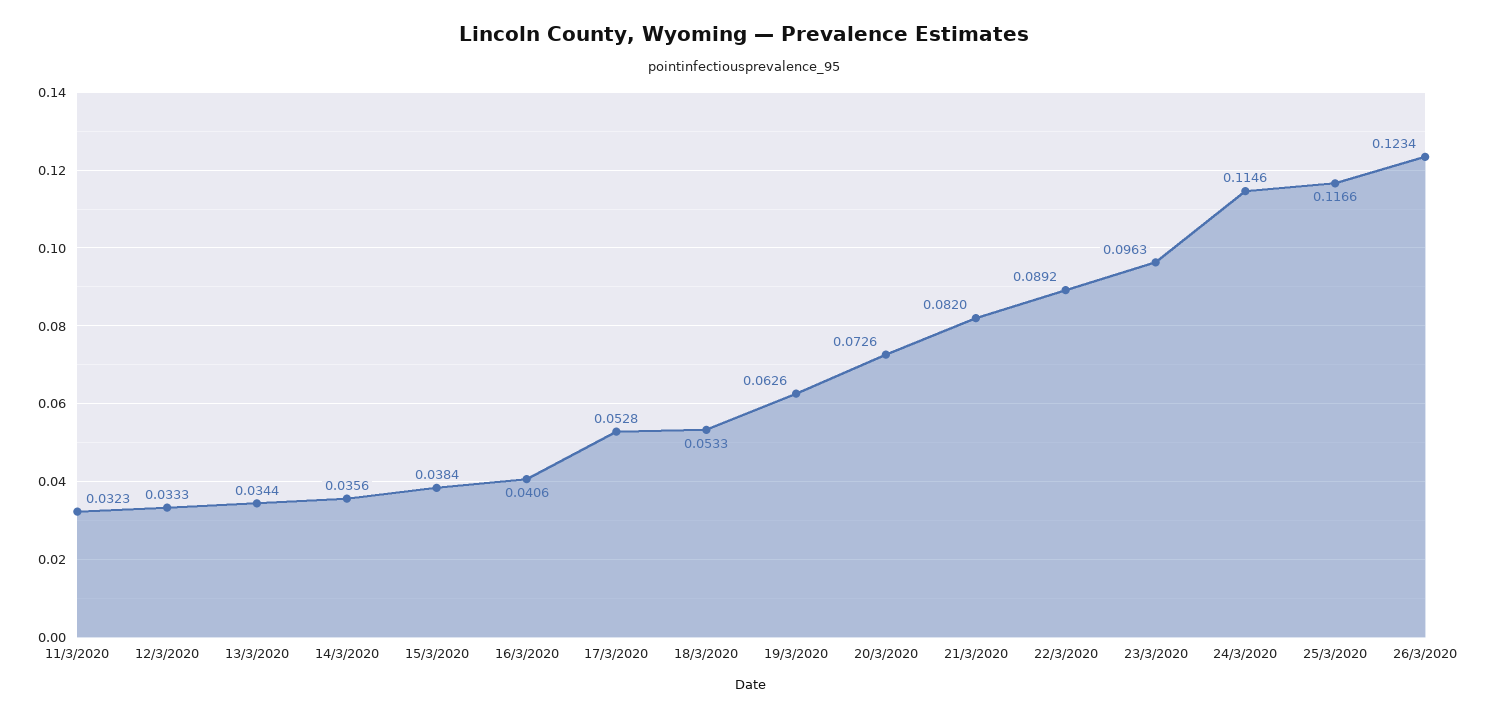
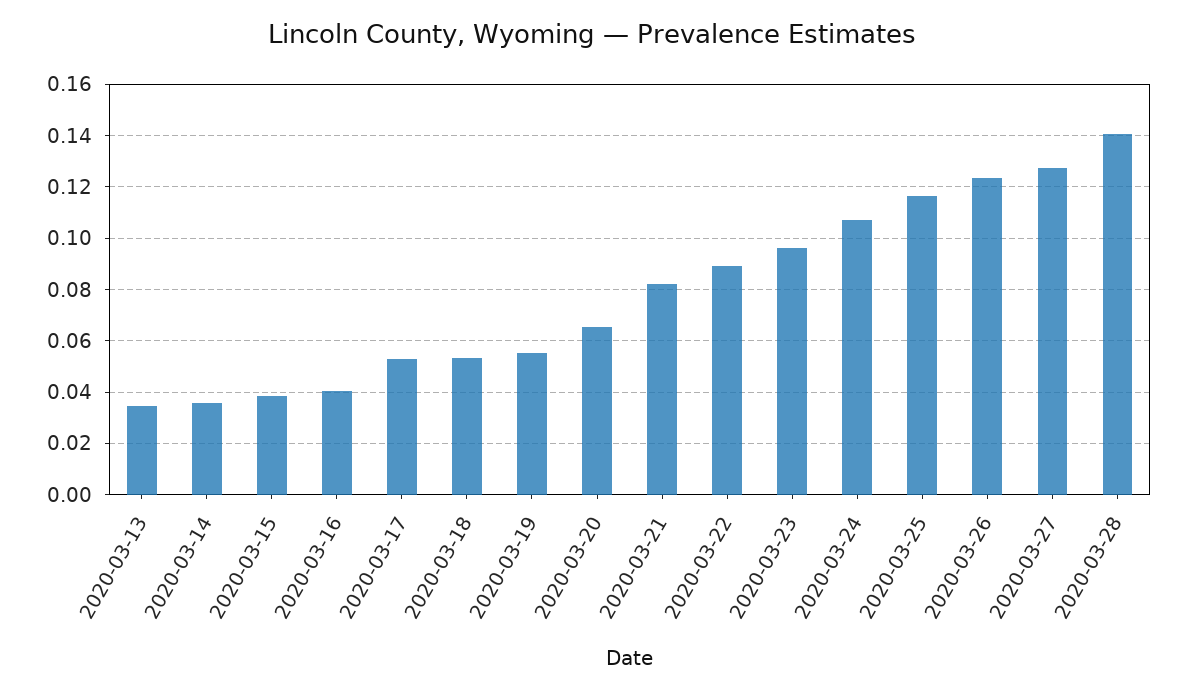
11/3/2020: 0.0323 -> none
12/3/2020: 0.0333 -> none
19/3/2020: 0.0626 -> 0.055
20/3/2020: 0.0726 -> 0.065
24/3/2020: 0.1146 -> 0.1075
2020-03-27: none -> 0.1275
2020-03-28: none -> 0.14

